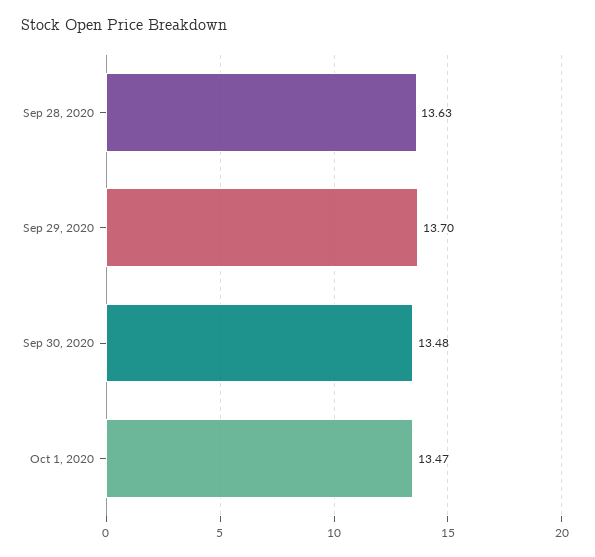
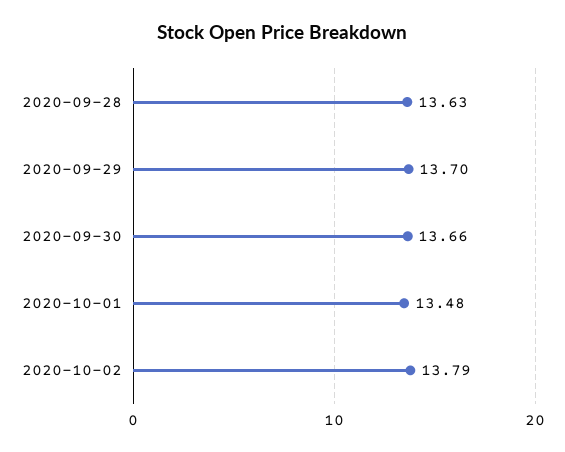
Sep 30, 2020: 13.48 -> 13.66
Oct 1, 2020: 13.47 -> 13.48
2020-10-02: none -> 13.79

